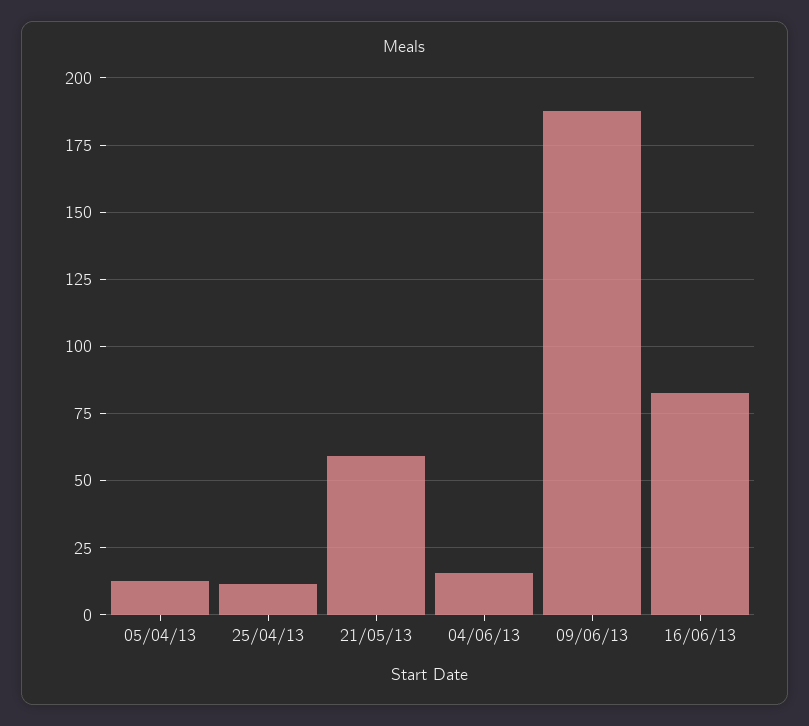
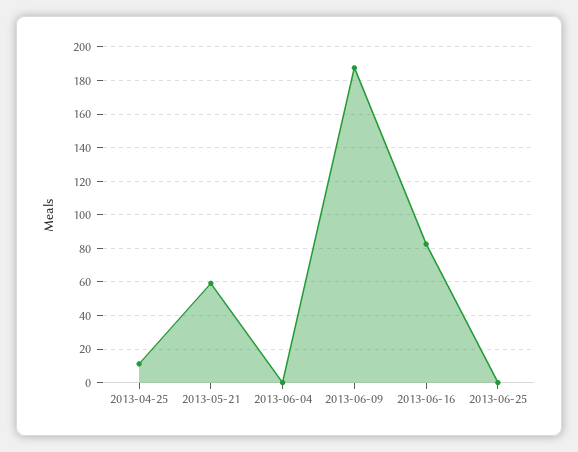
05/04/13: 12.5 -> none
04/06/13: 15 -> 0
2013-06-25: none -> 0

